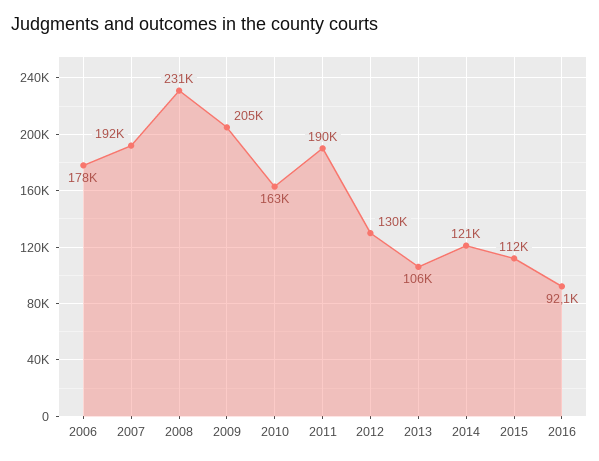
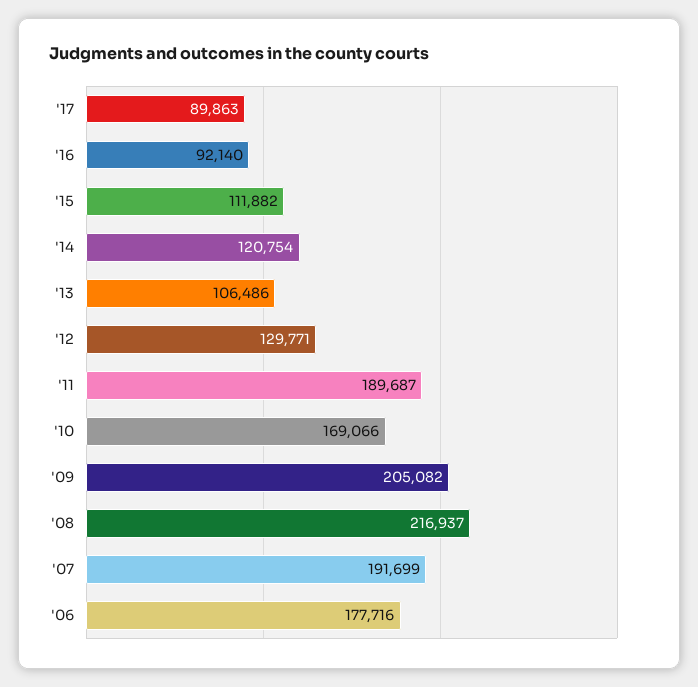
2008: 231000 -> 216937
2010: 163000 -> 169066
'17: none -> 89863

